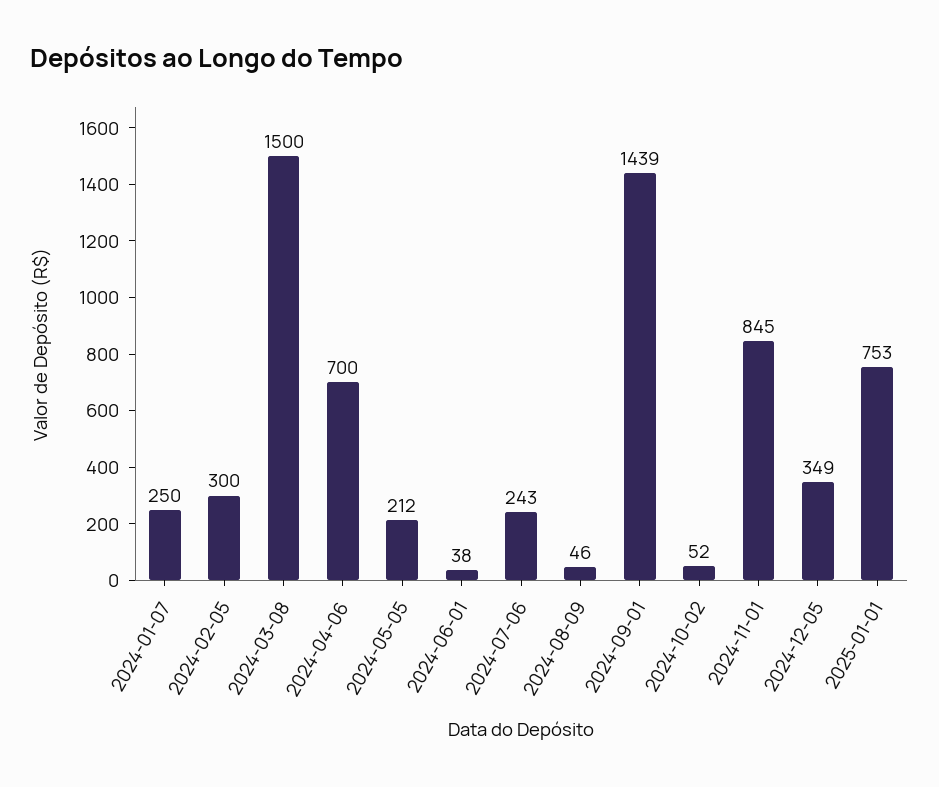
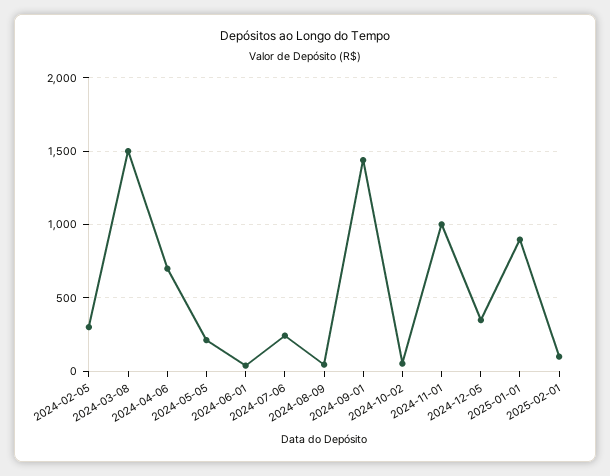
2024-01-07: 250 -> none
2024-11-01: 845 -> 1000
2025-01-01: 753 -> 900
2025-02-01: none -> 100

